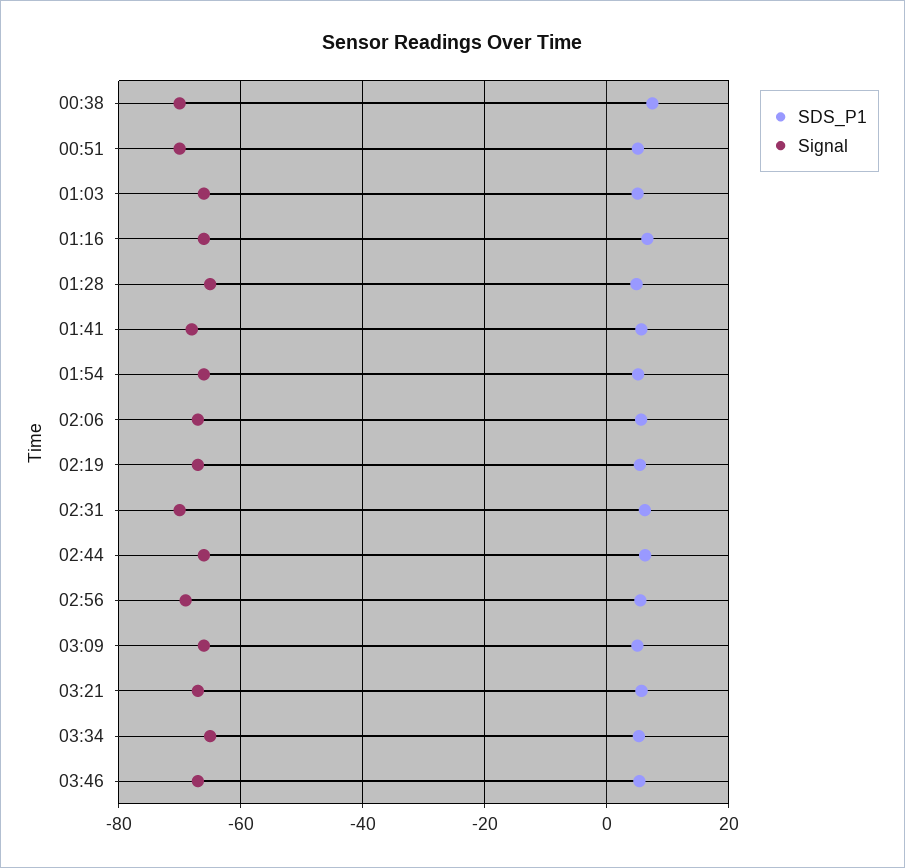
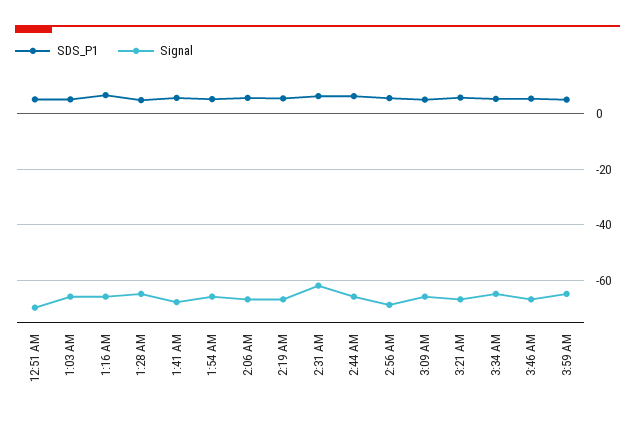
SDS_P1, 00:38: 8 -> none
Signal, 00:38: -70 -> none
Signal, 02:31: -70 -> -62.5
SDS_P1, 3:59 AM: none -> 5
Signal, 3:59 AM: none -> -65

